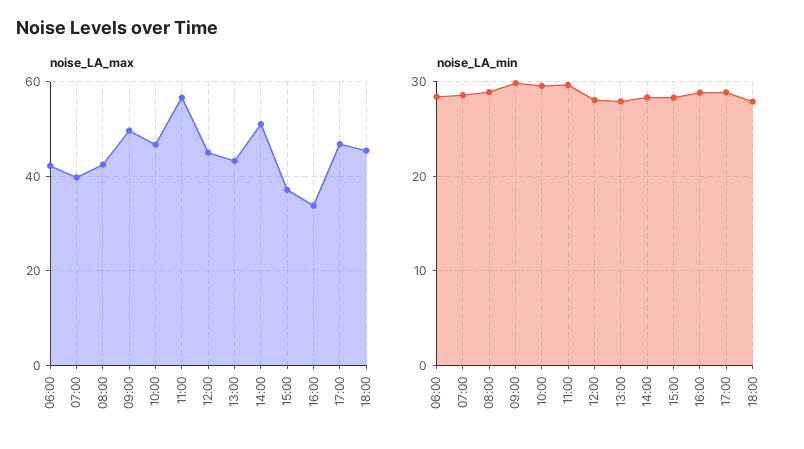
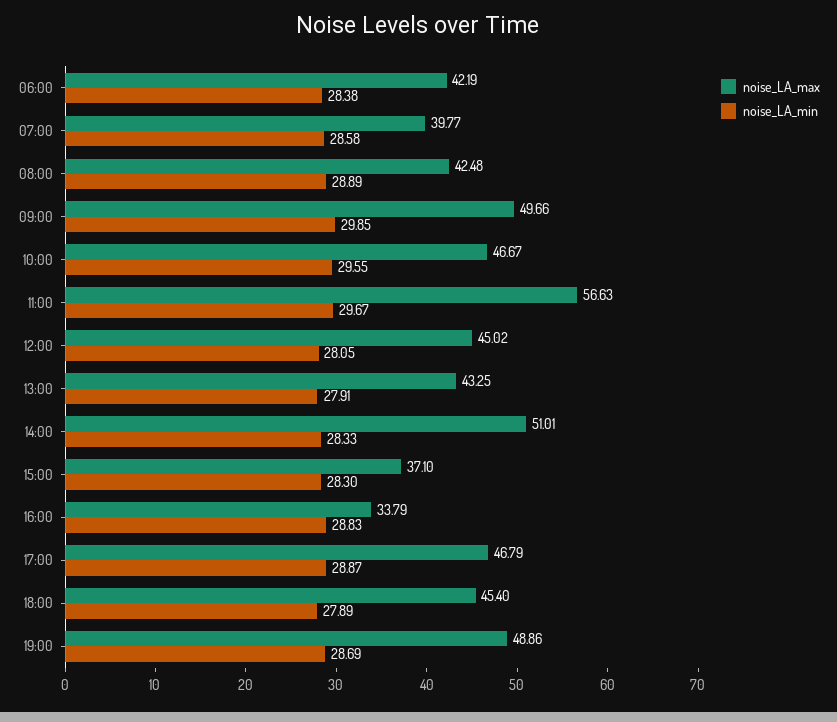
noise_LA_max, 19:00: none -> 48.86
noise_LA_min, 19:00: none -> 28.69

